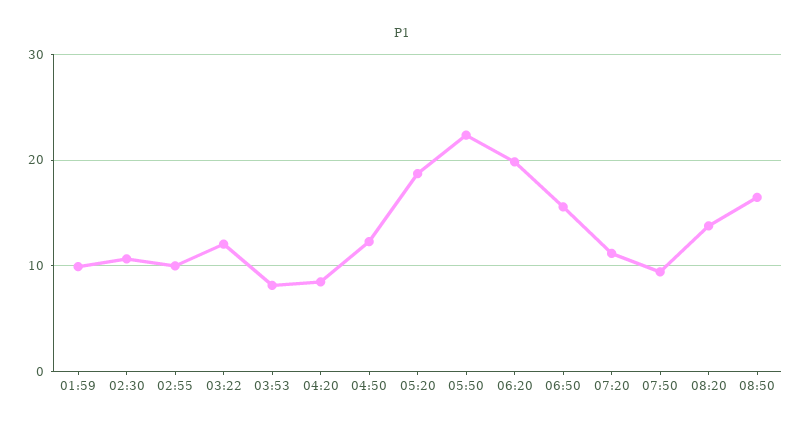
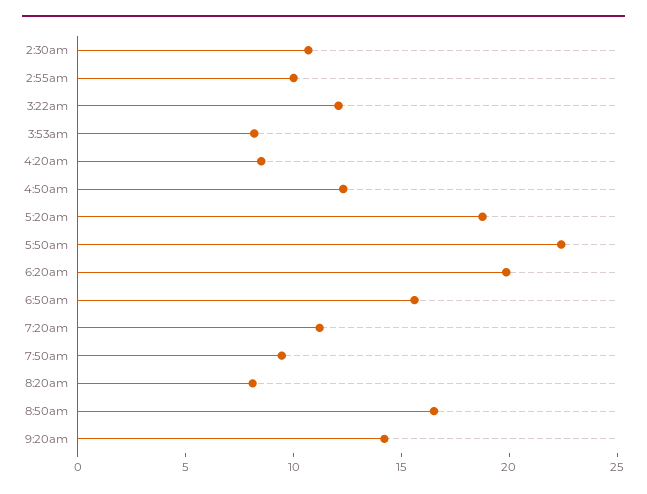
01:59: 10 -> none
08:20: 14 -> 8
9:20am: none -> 14

